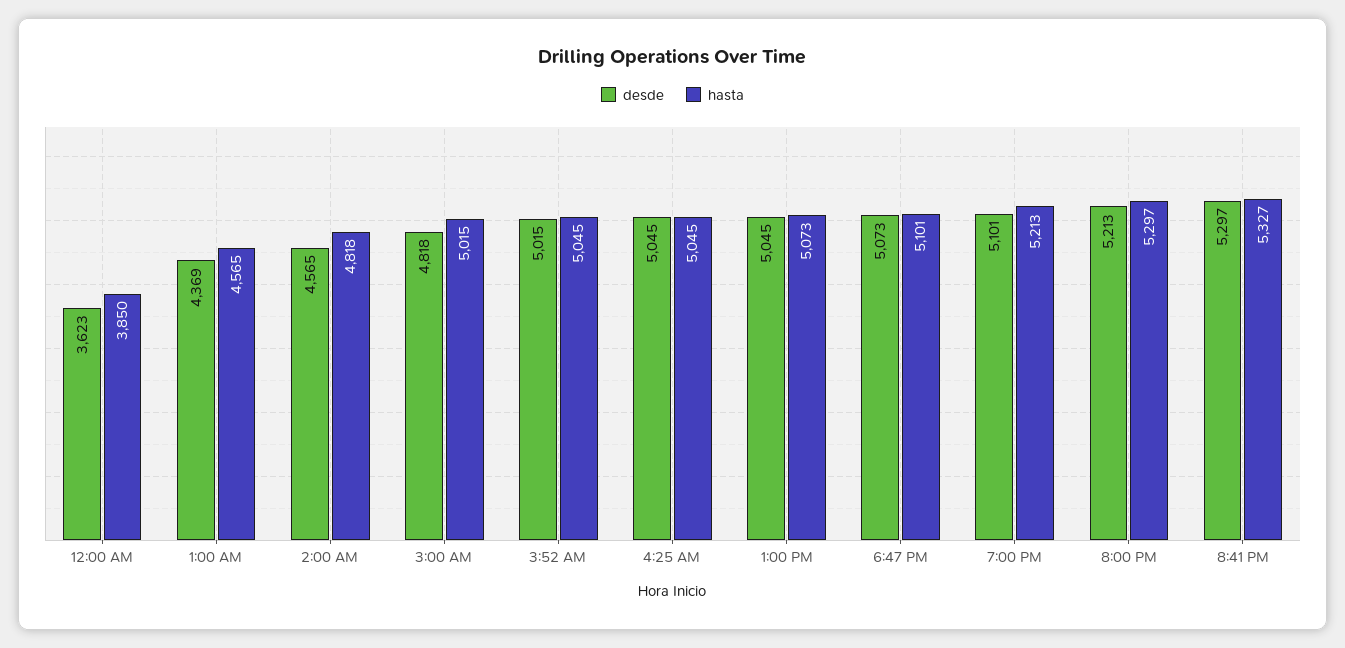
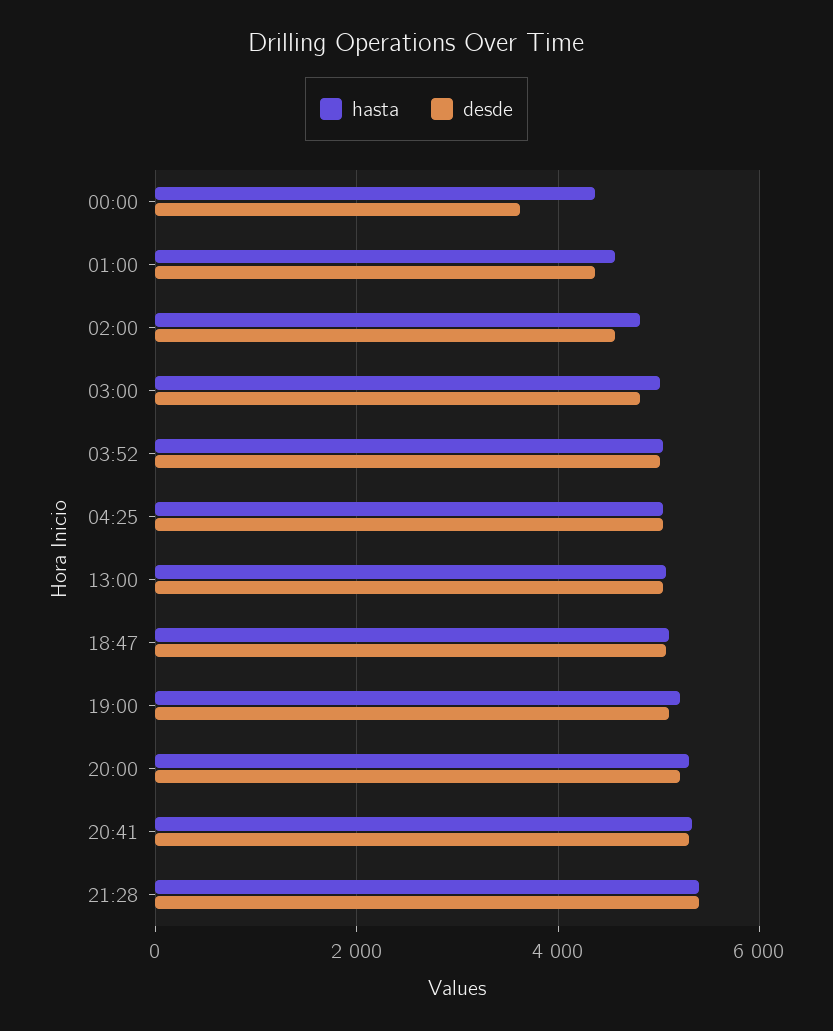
hasta, 12:00 AM: 3850 -> 4400
hasta, 21:28: none -> 5400
desde, 21:28: none -> 5400

